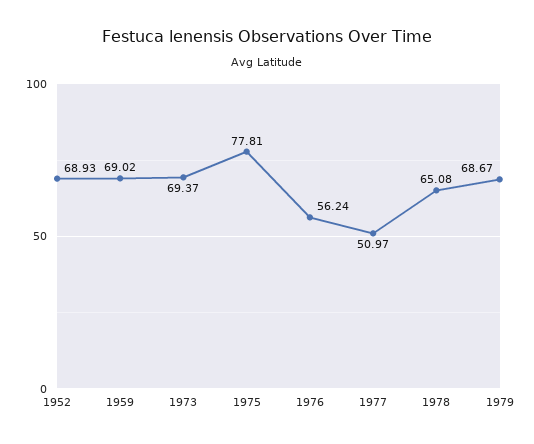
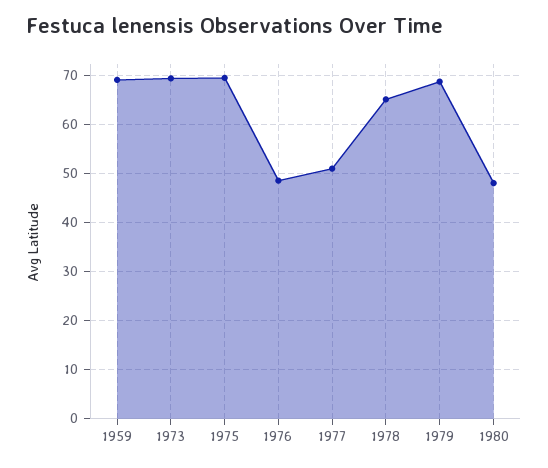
1952: 68.93 -> none
1975: 77.81 -> 70
1976: 56.24 -> 48
1980: none -> 48

